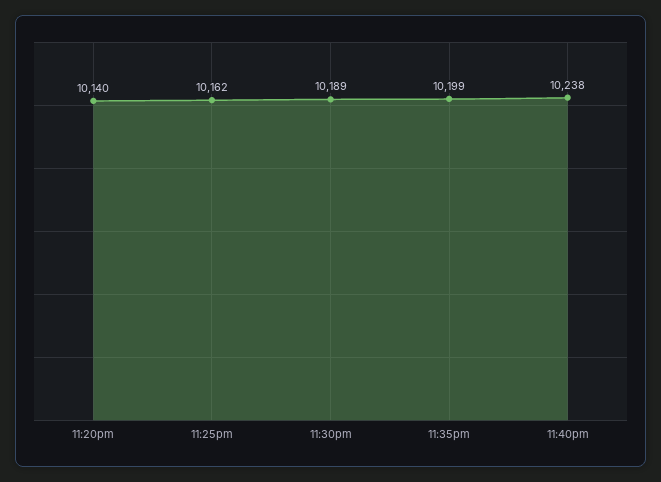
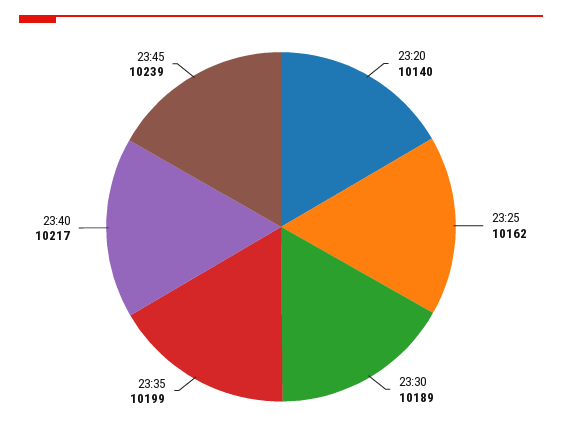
11:40pm: 10238 -> 10217
23:45: none -> 10239

